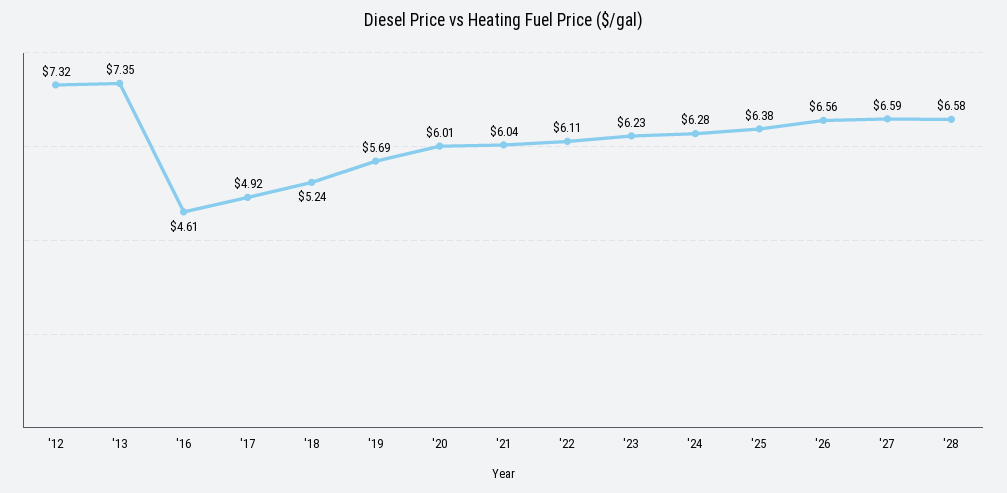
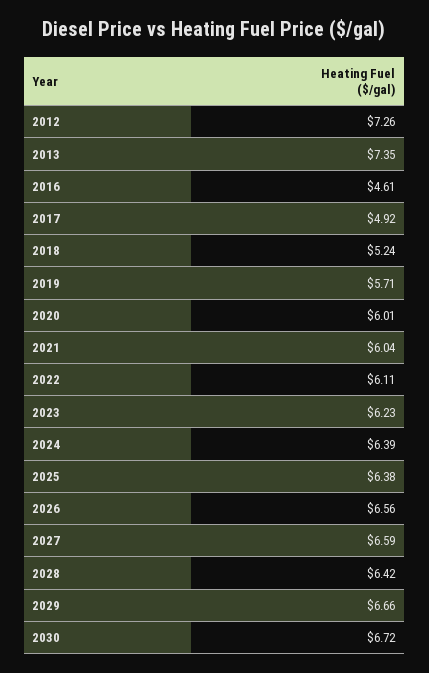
'12: 7.32 -> 7.26
'19: 5.69 -> 5.71
'24: 6.28 -> 6.39
'28: 6.58 -> 6.42
2029: none -> 6.66
2030: none -> 6.72

